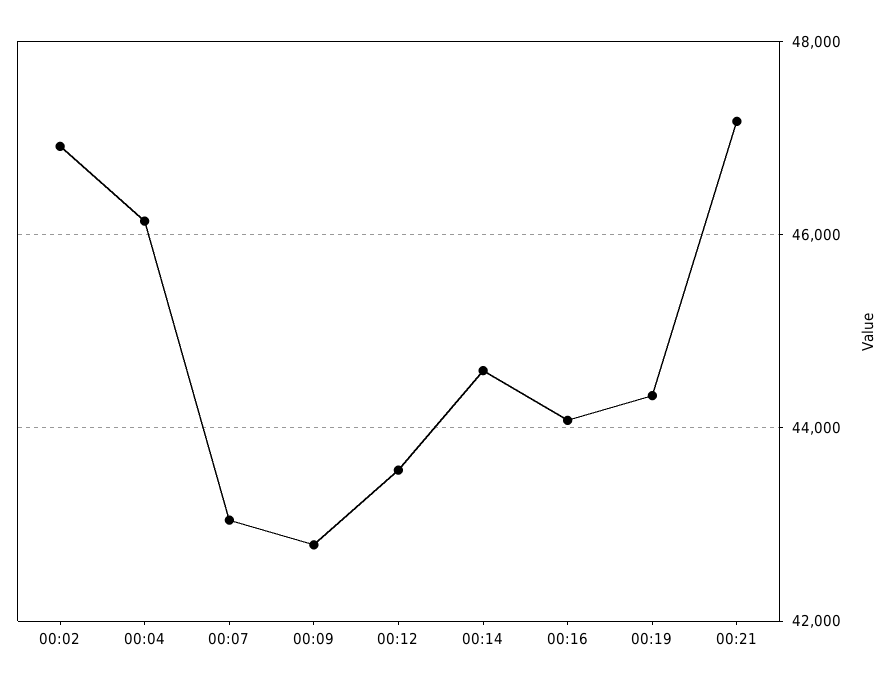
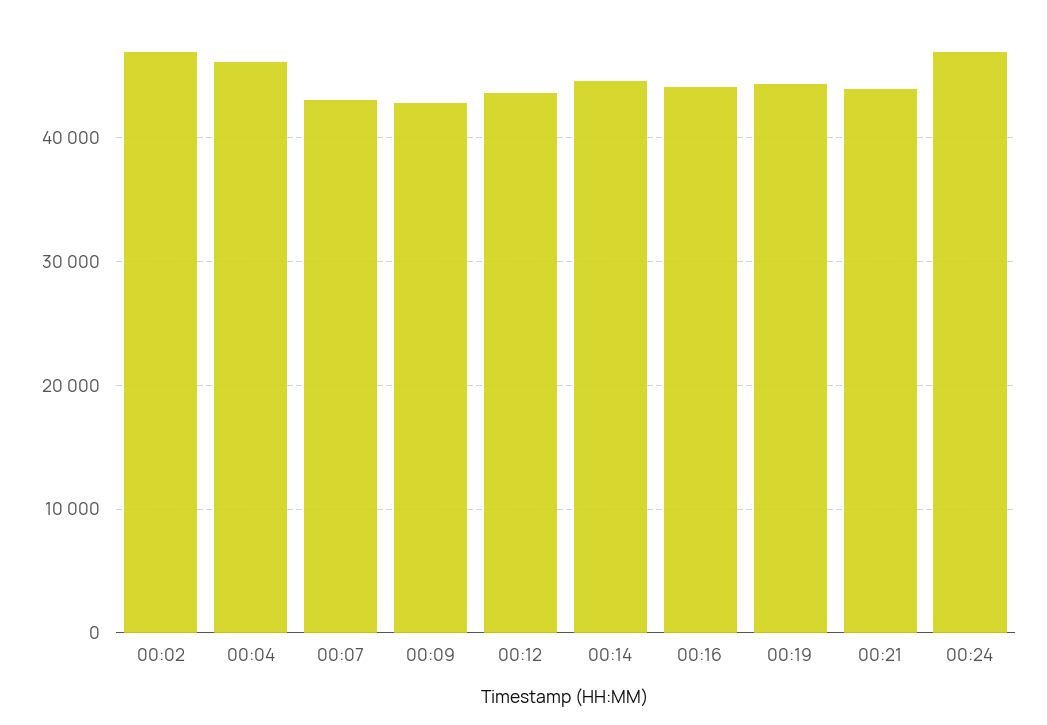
00:21: 47200 -> 44000
00:24: none -> 47000

